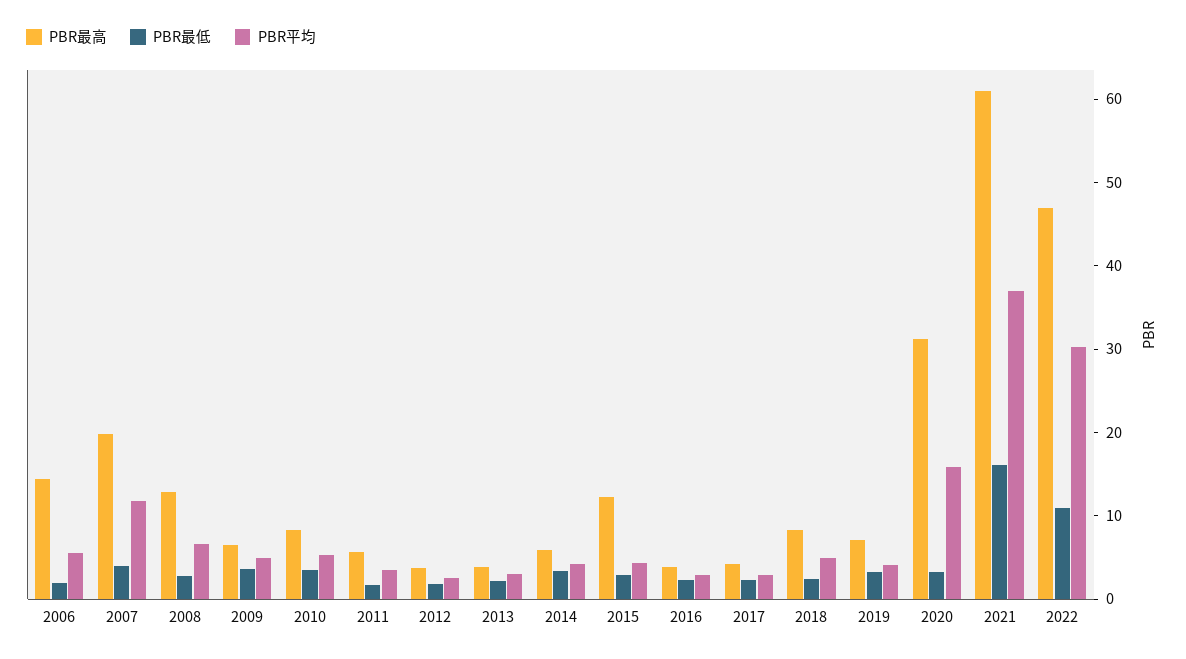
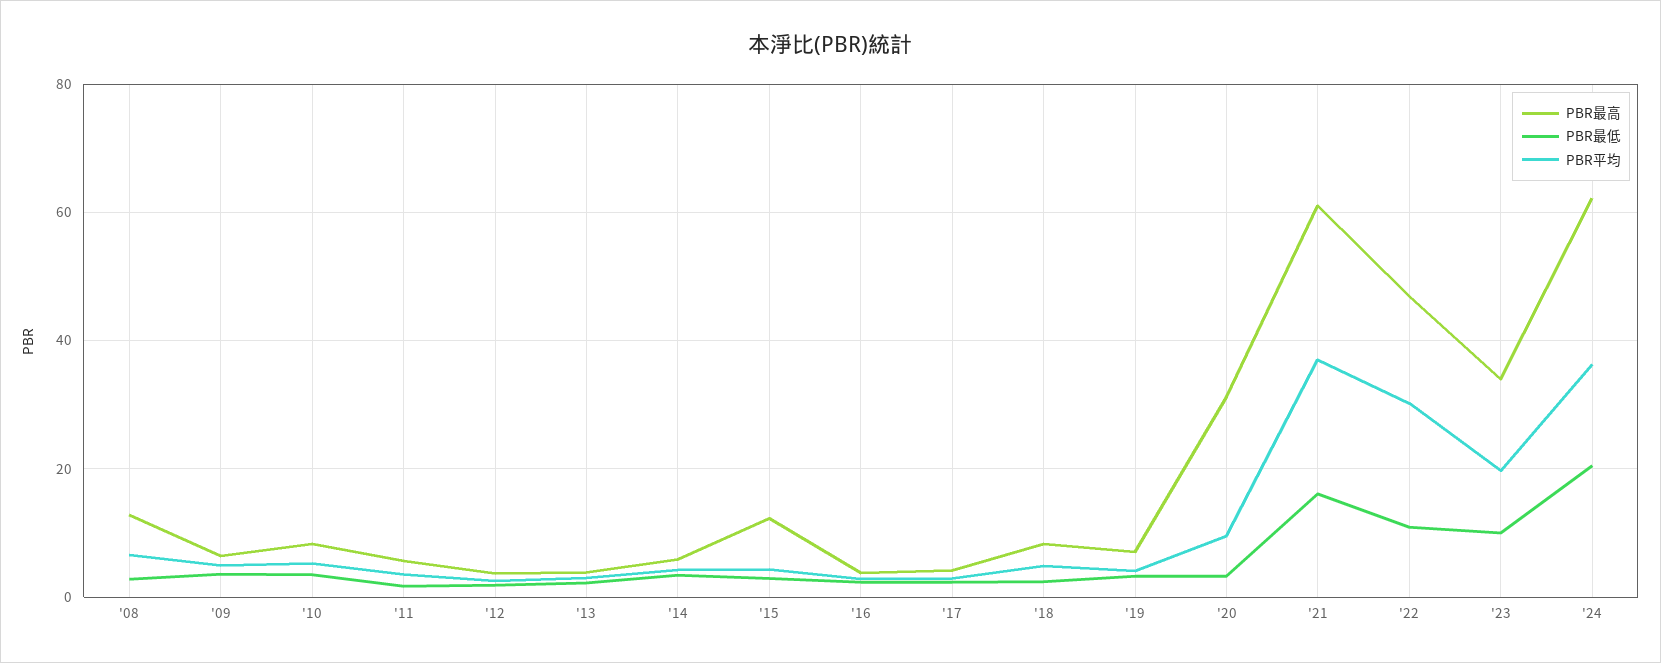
PBR最高, 2006: 14 -> none
PBR最低, 2006: 2 -> none
PBR平均, 2006: 6 -> none
PBR最高, 2007: 20 -> none
PBR最低, 2007: 4 -> none
PBR平均, 2007: 12 -> none
PBR平均, 2020: 16 -> 10
PBR最高, '23: none -> 34
PBR最低, '23: none -> 10
PBR平均, '23: none -> 20
PBR最高, '24: none -> 62
PBR最低, '24: none -> 20
PBR平均, '24: none -> 36

